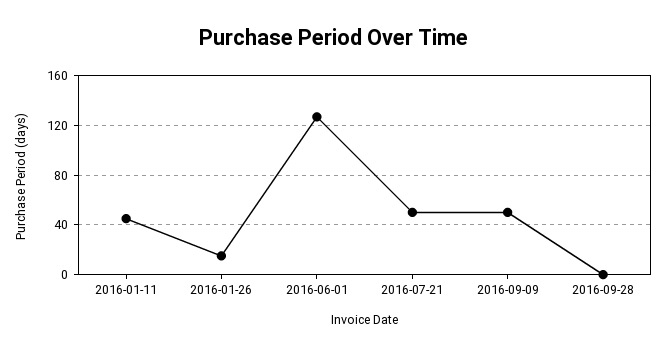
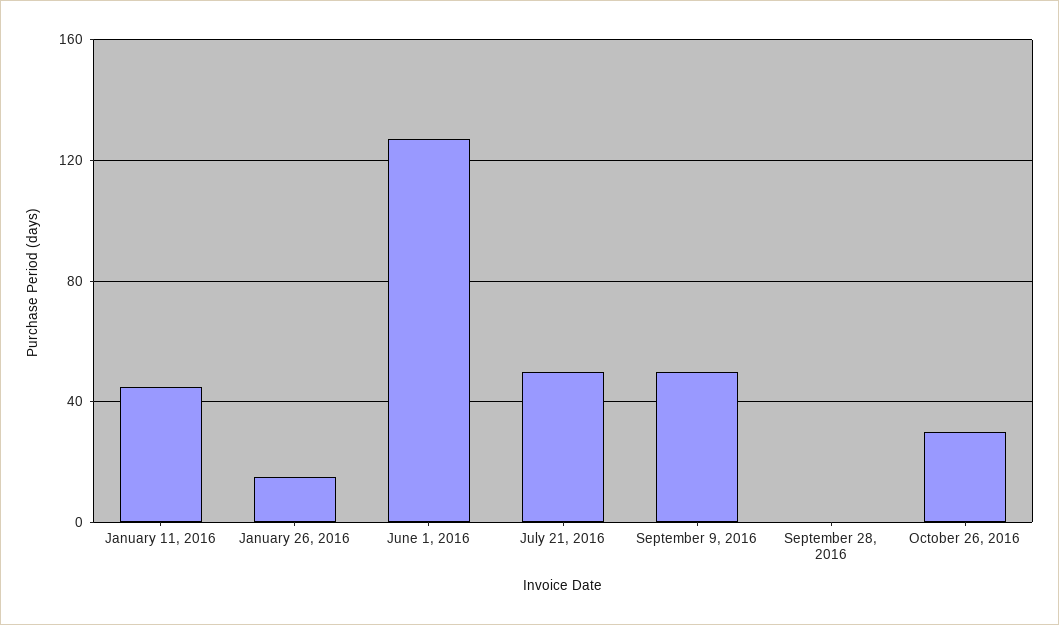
October 26, 2016: none -> 30

